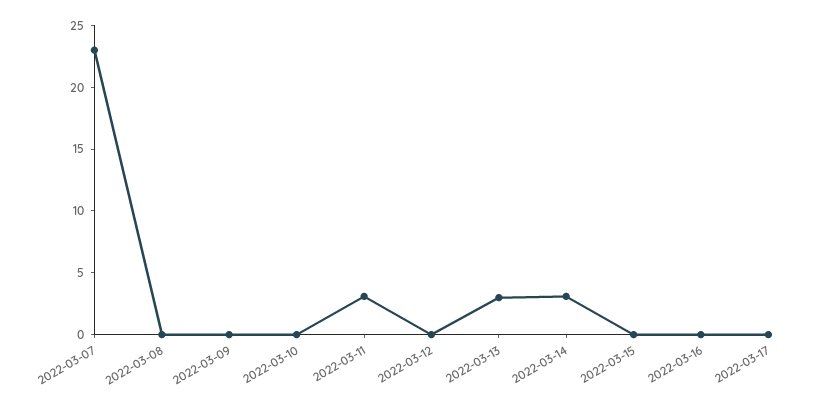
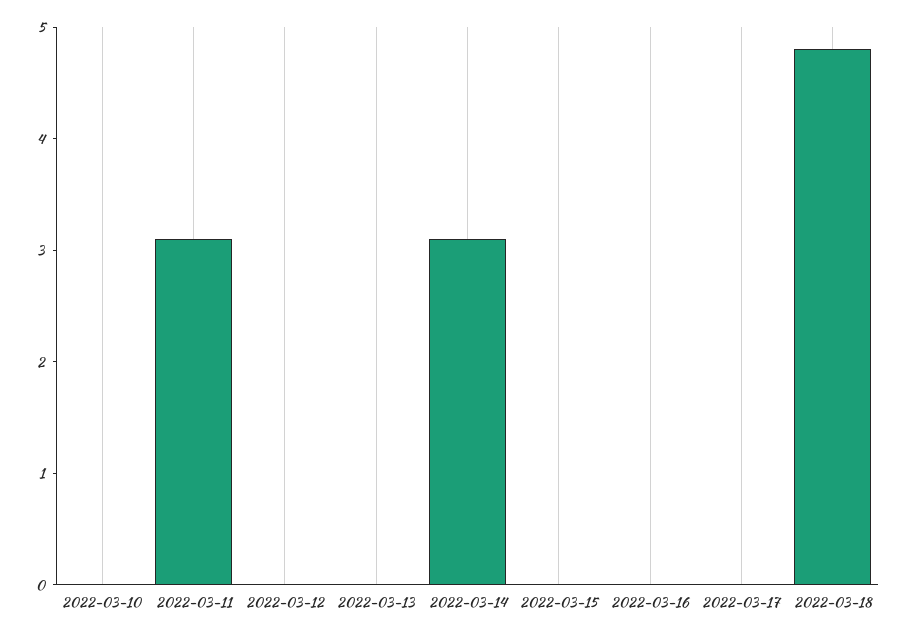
2022-03-07: 23 -> none
2022-03-08: 0 -> none
2022-03-09: 0 -> none
2022-03-13: 3 -> 0
2022-03-18: none -> 4.8

